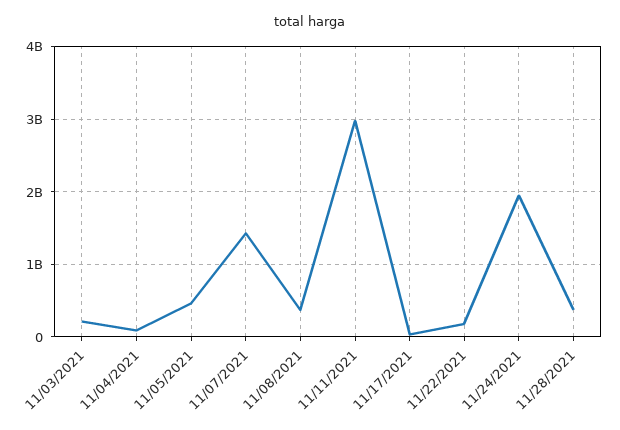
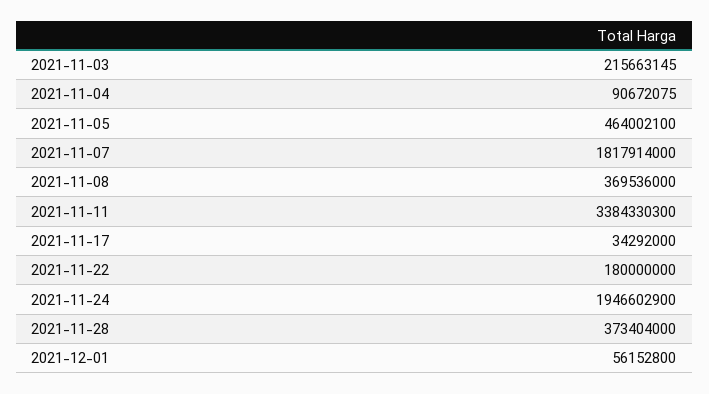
11/07/2021: 1400000000 -> 1817914000
11/11/2021: 3000000000 -> 3384330300
2021-12-01: none -> 56152800

